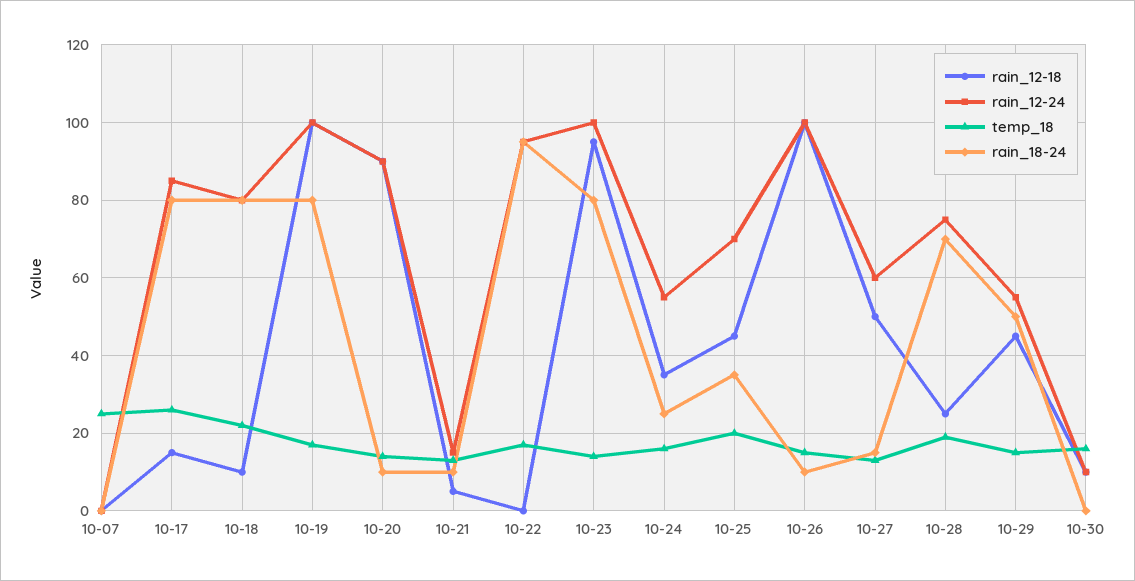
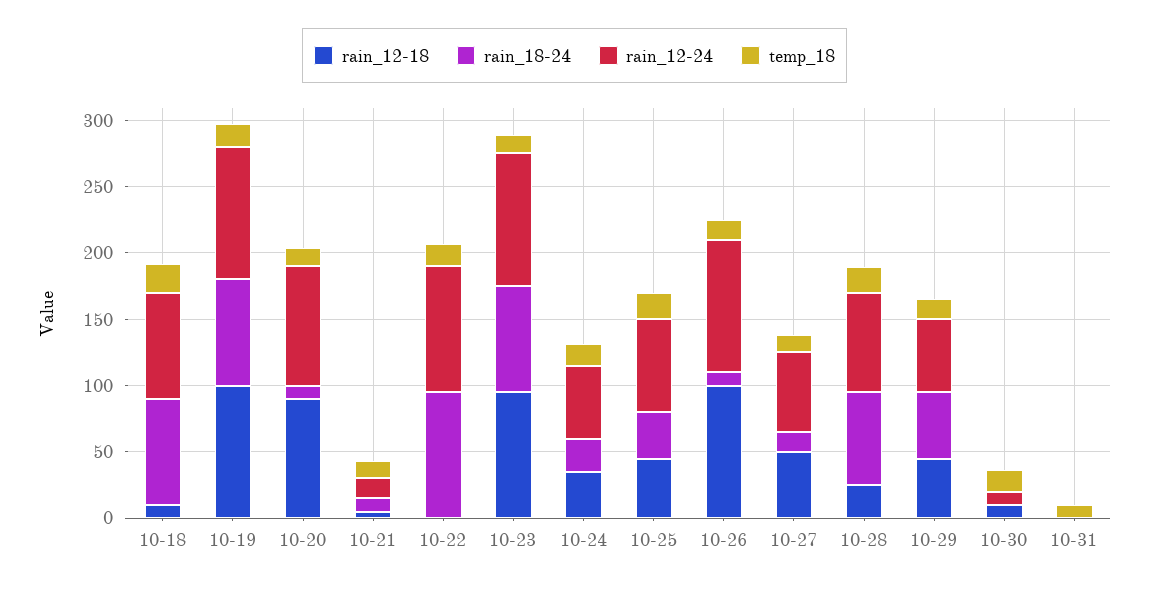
rain_12-18, 10-07: 0 -> none
rain_12-24, 10-07: 0 -> none
temp_18, 10-07: 25 -> none
rain_18-24, 10-07: 0 -> none
rain_12-18, 10-17: 15 -> none
rain_12-24, 10-17: 85 -> none
temp_18, 10-17: 25 -> none
rain_18-24, 10-17: 80 -> none
rain_12-18, 10-31: none -> 0
rain_18-24, 10-31: none -> 0
rain_12-24, 10-31: none -> 0
temp_18, 10-31: none -> 10

